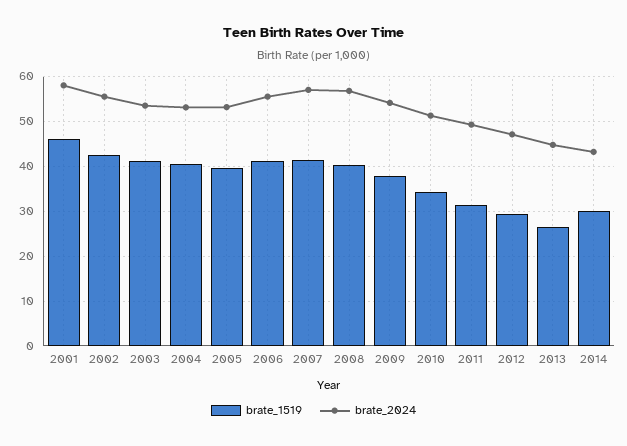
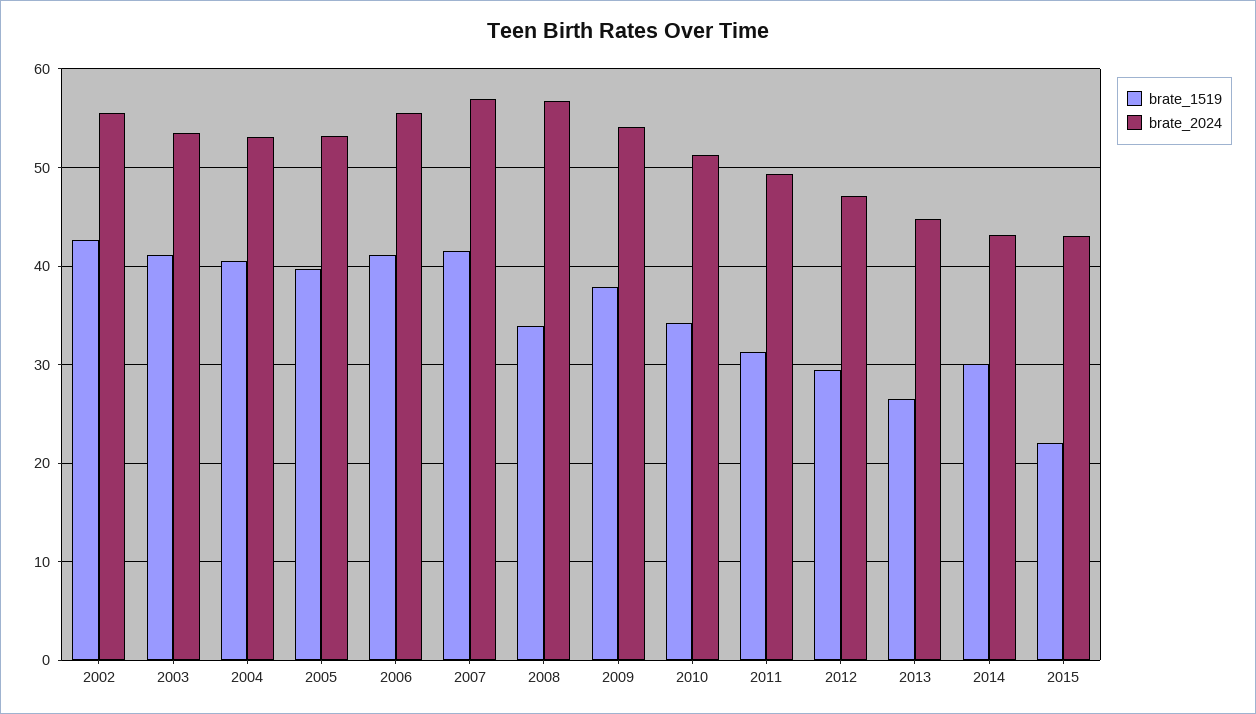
brate_1519, 2001: 46 -> none
brate_2024, 2001: 58 -> none
brate_1519, 2008: 40 -> 34
brate_1519, 2015: none -> 22
brate_2024, 2015: none -> 43

